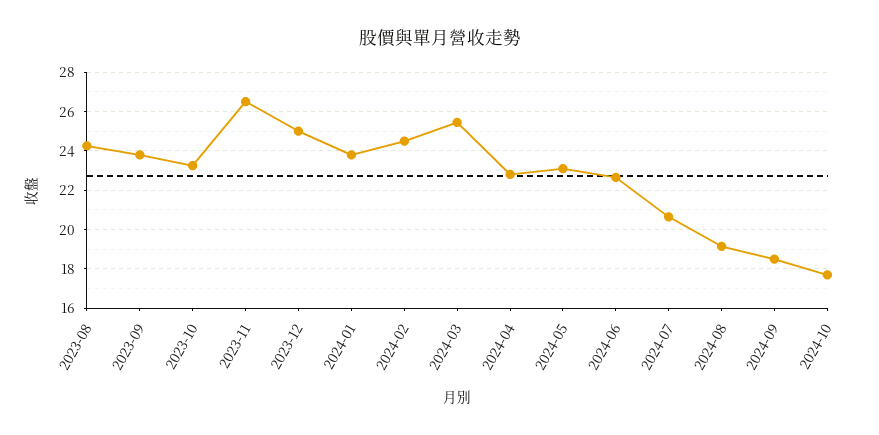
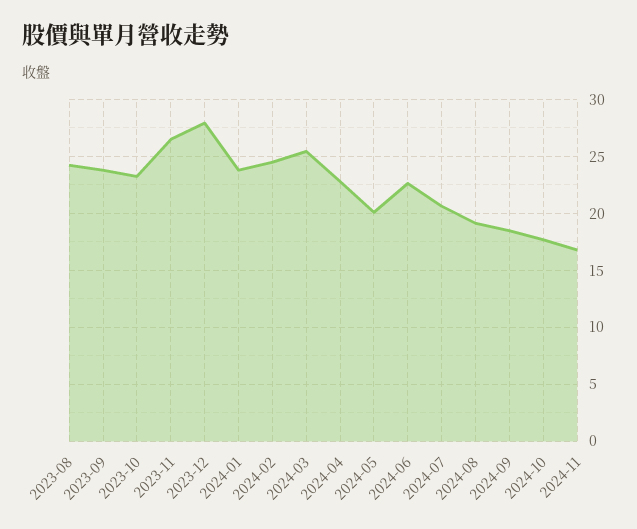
2023-12: 25 -> 28
2024-05: 23 -> 20
2024-11: none -> 17

